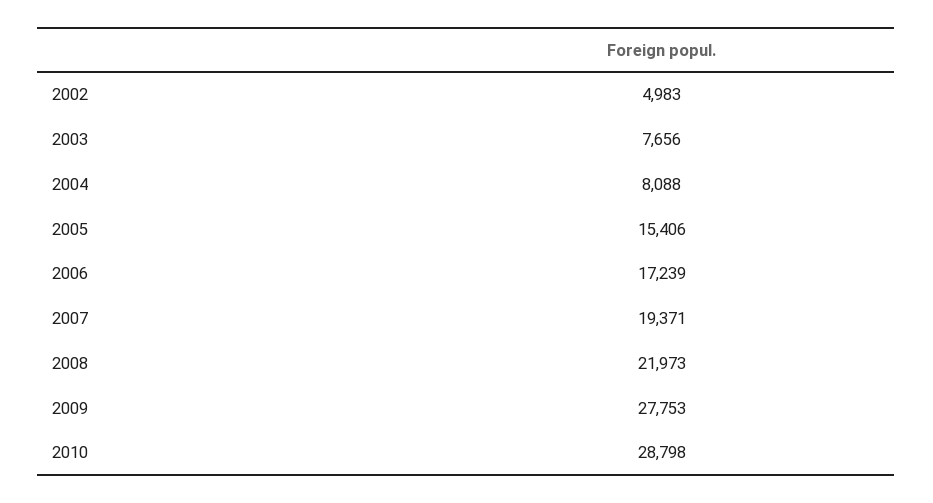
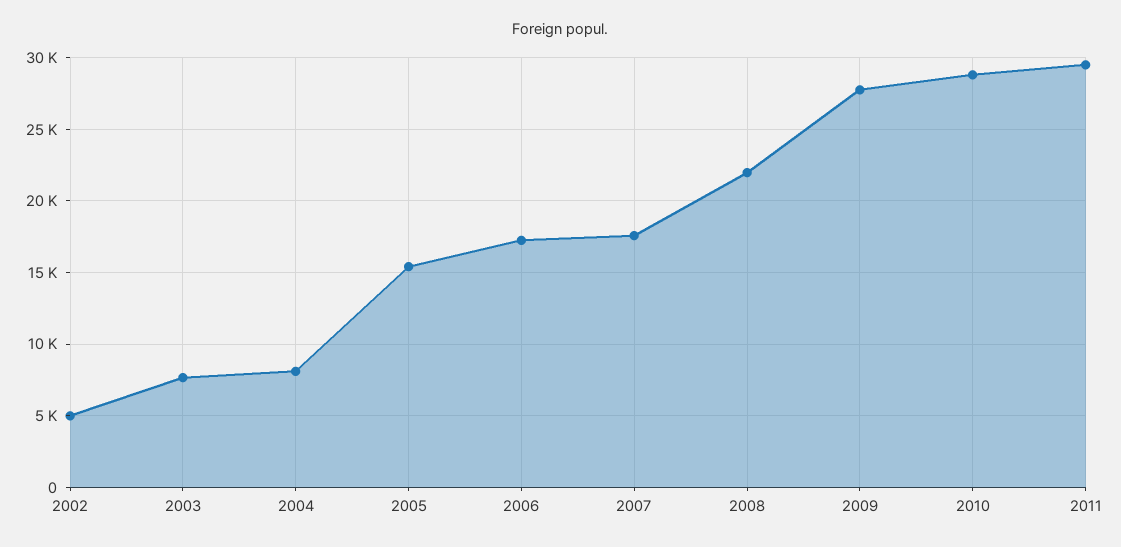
2007: 19371 -> 17500
2011: none -> 29500

